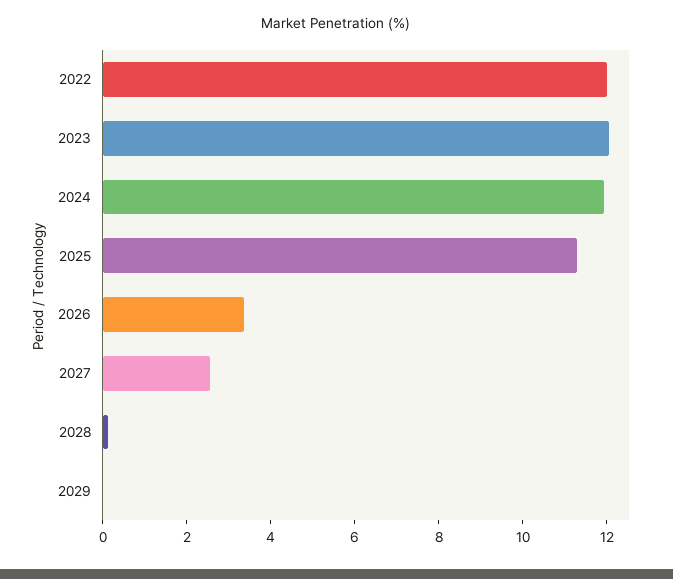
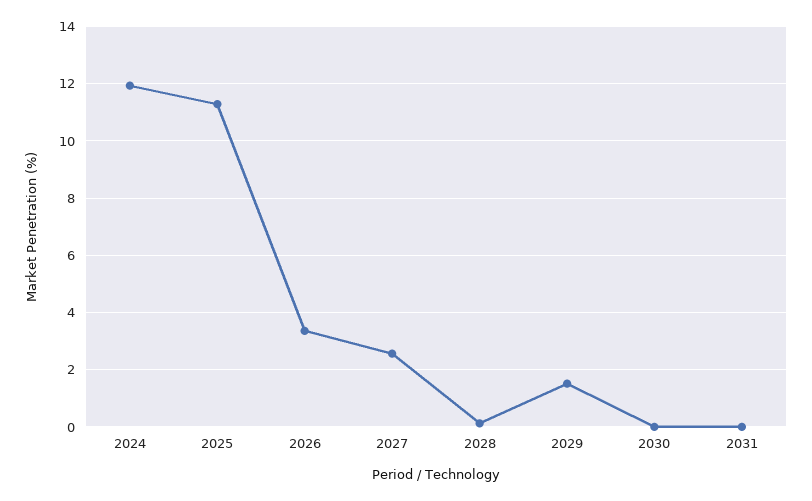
2022: 12 -> none
2023: 12 -> none
2029: 0 -> 1.5
2030: none -> 0
2031: none -> 0

